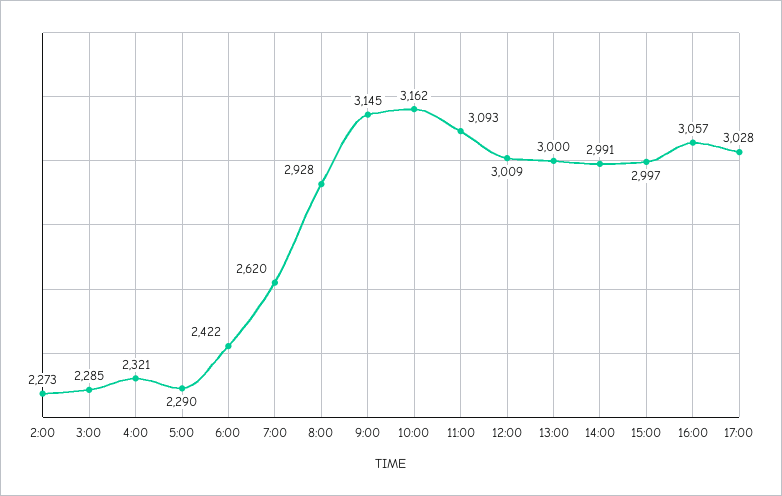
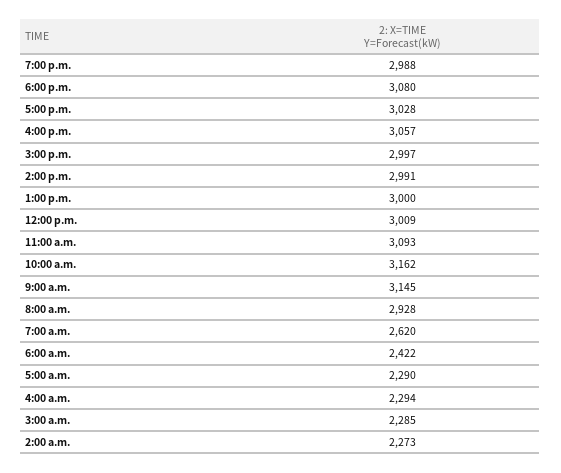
4:00: 2321 -> 2294
7:00 p.m.: none -> 2988
6:00 p.m.: none -> 3080

